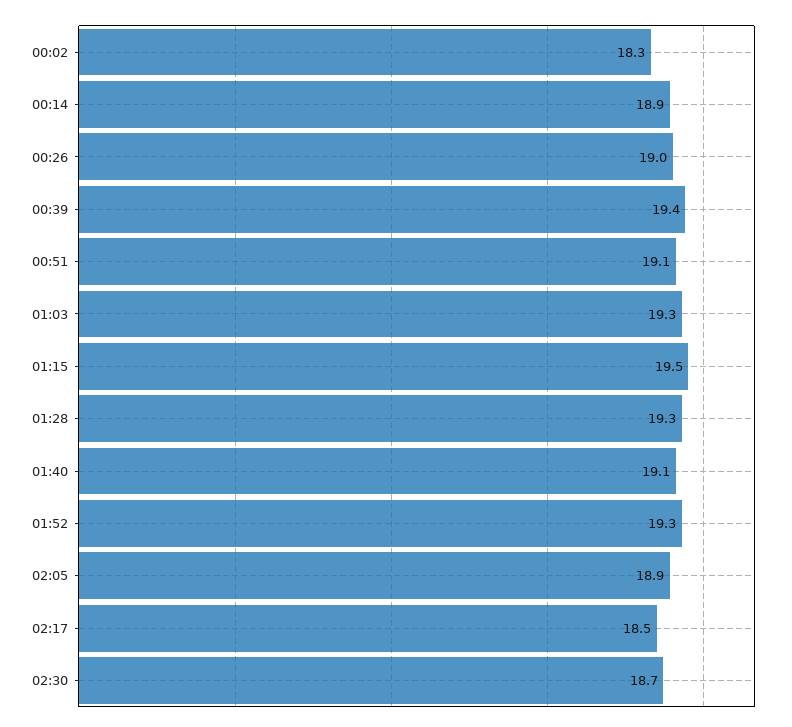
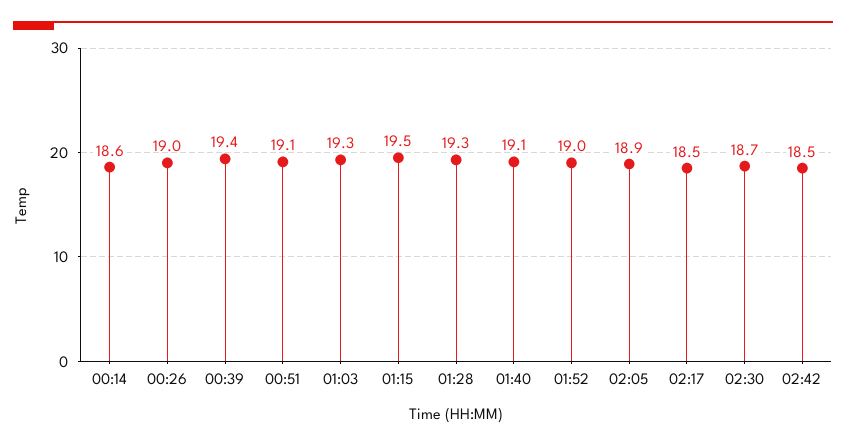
00:02: 18.3 -> none
00:14: 18.9 -> 18.6
01:52: 19.3 -> 19
02:42: none -> 18.5

